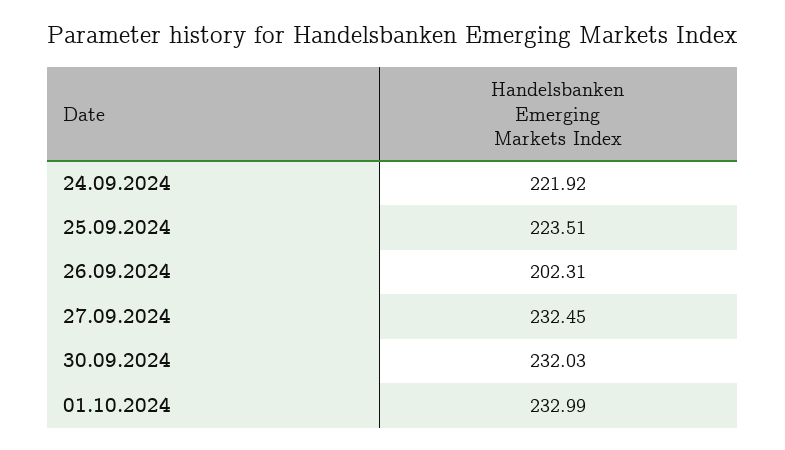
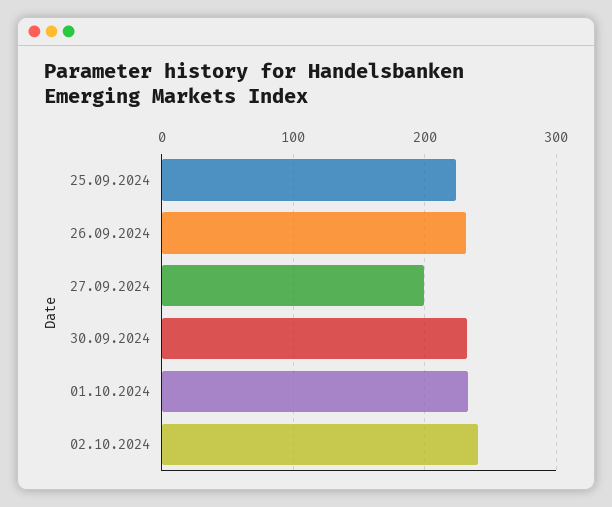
24.09.2024: 221.92 -> none
26.09.2024: 202.31 -> 230
27.09.2024: 232.45 -> 200
02.10.2024: none -> 240

